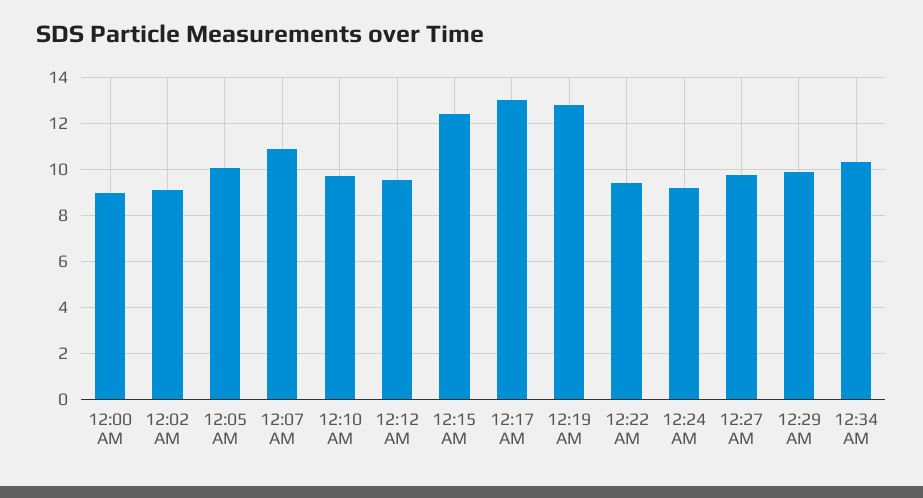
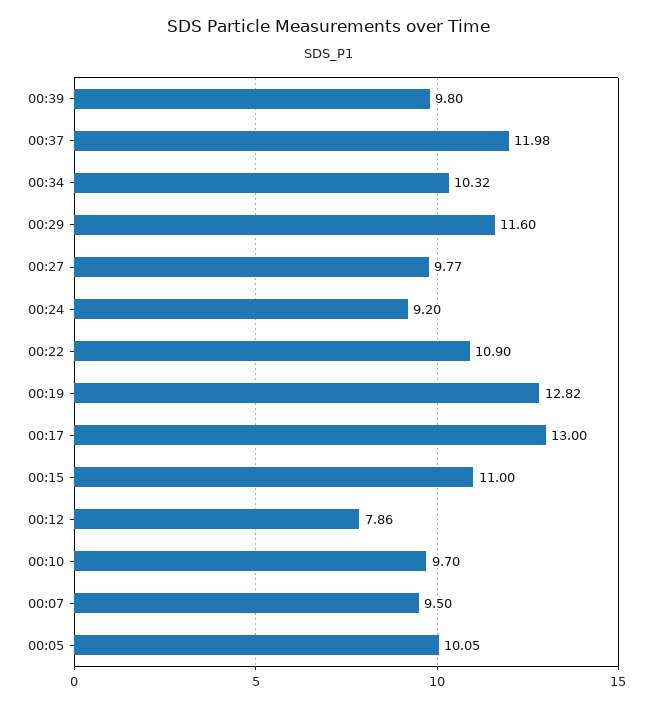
12:00 AM: 9 -> none
12:02 AM: 9 -> none
12:07 AM: 11 -> 9.5
12:12 AM: 9.5 -> 7.86
12:15 AM: 12.5 -> 11
12:22 AM: 9.5 -> 10.9
12:29 AM: 10 -> 11.6
00:39: none -> 9.8
00:37: none -> 11.98

